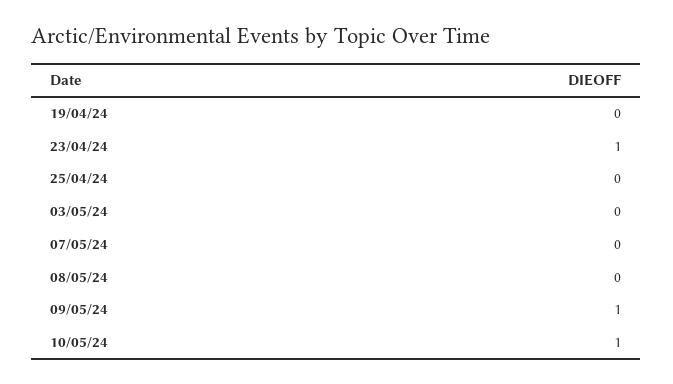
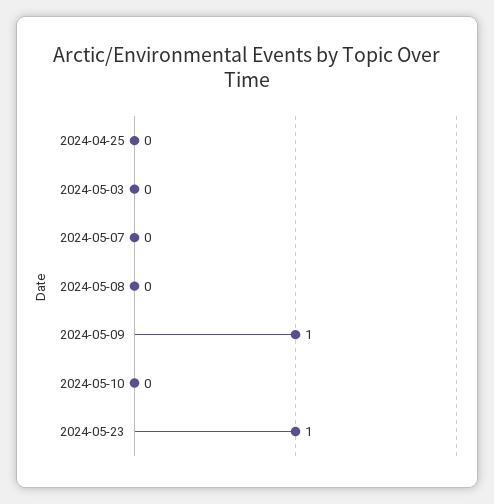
19/04/24: 0 -> none
23/04/24: 1 -> none
10/05/24: 1 -> 0
2024-05-23: none -> 1

